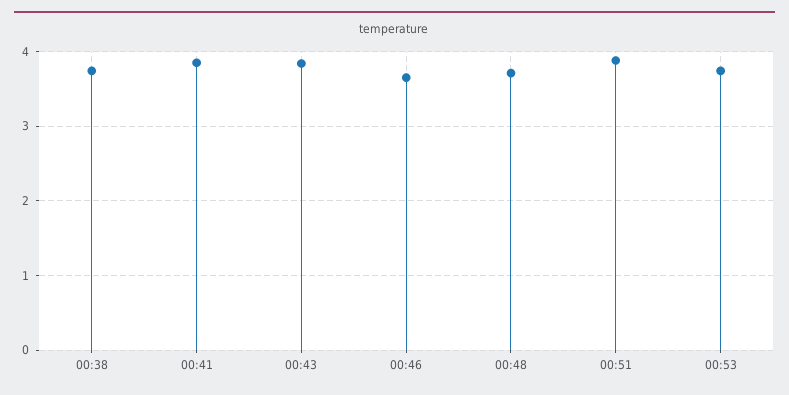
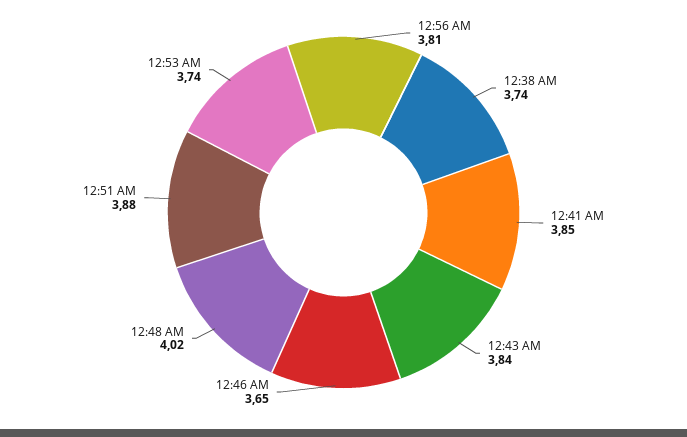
00:48: 3.7 -> 4.02
12:56 AM: none -> 3.81

